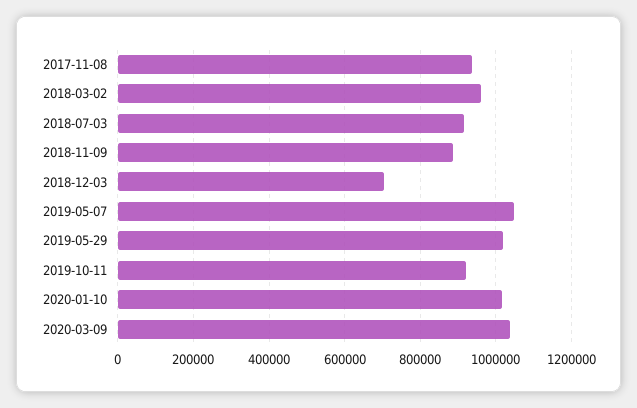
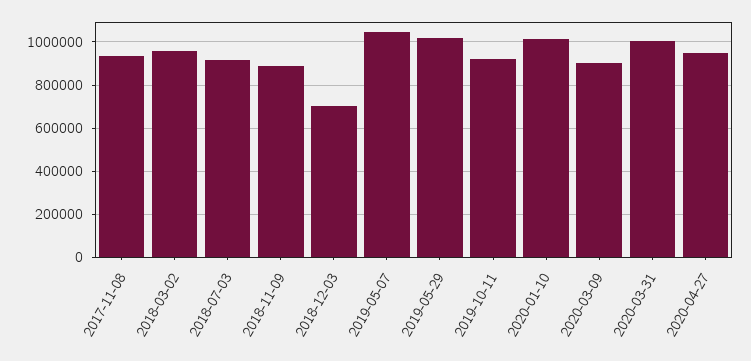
2020-03-09: 1040000 -> 900000
2020-03-31: none -> 1000000
2020-04-27: none -> 950000

